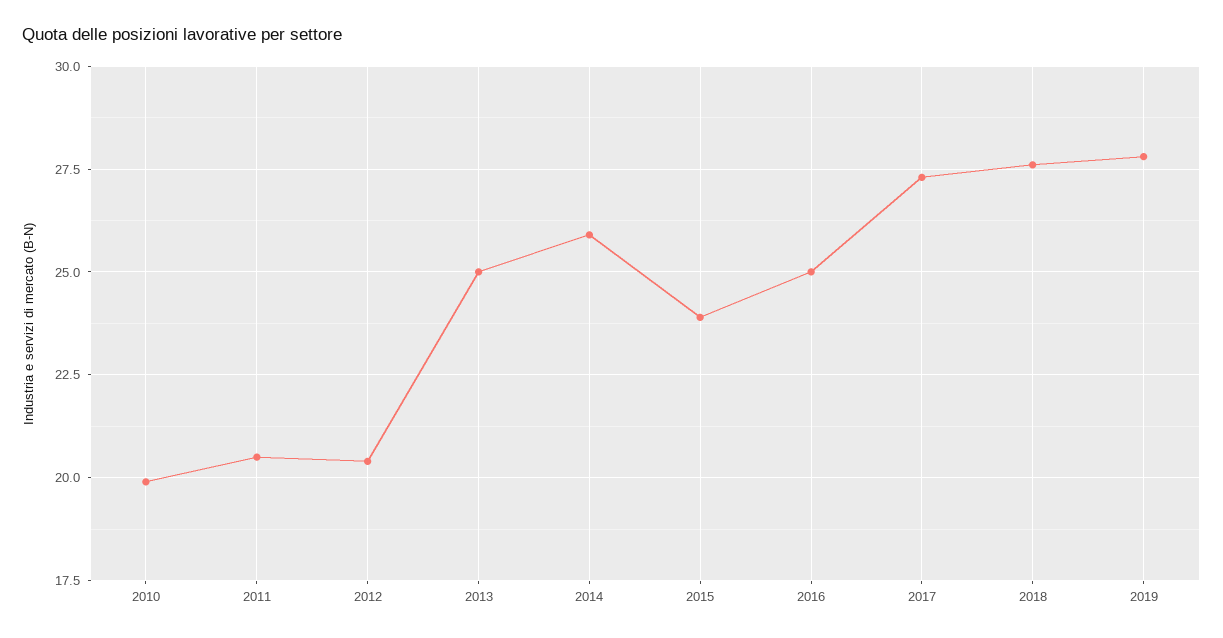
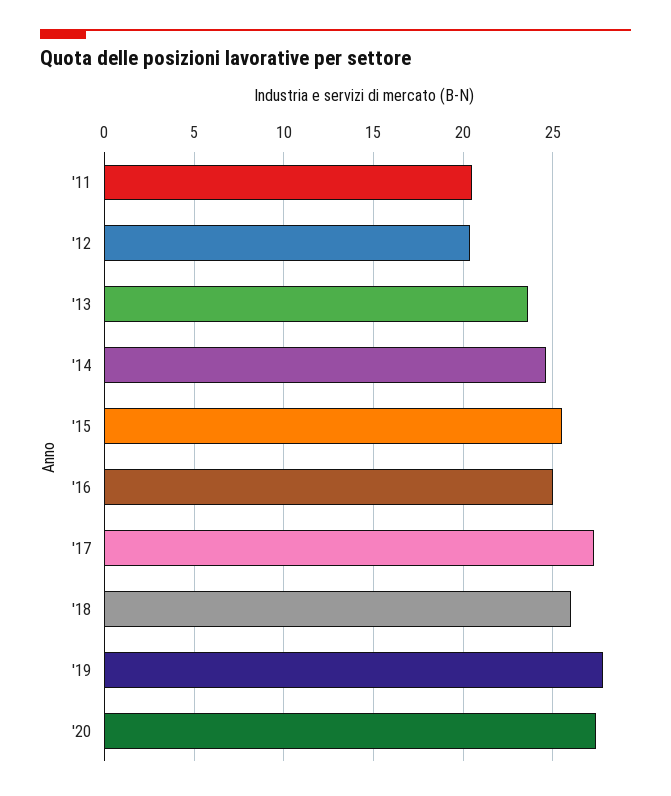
2010: 20 -> none
2013: 25 -> 23.5
2014: 26 -> 24.5
2015: 24 -> 25.5
2018: 27.5 -> 26
'20: none -> 27.5

